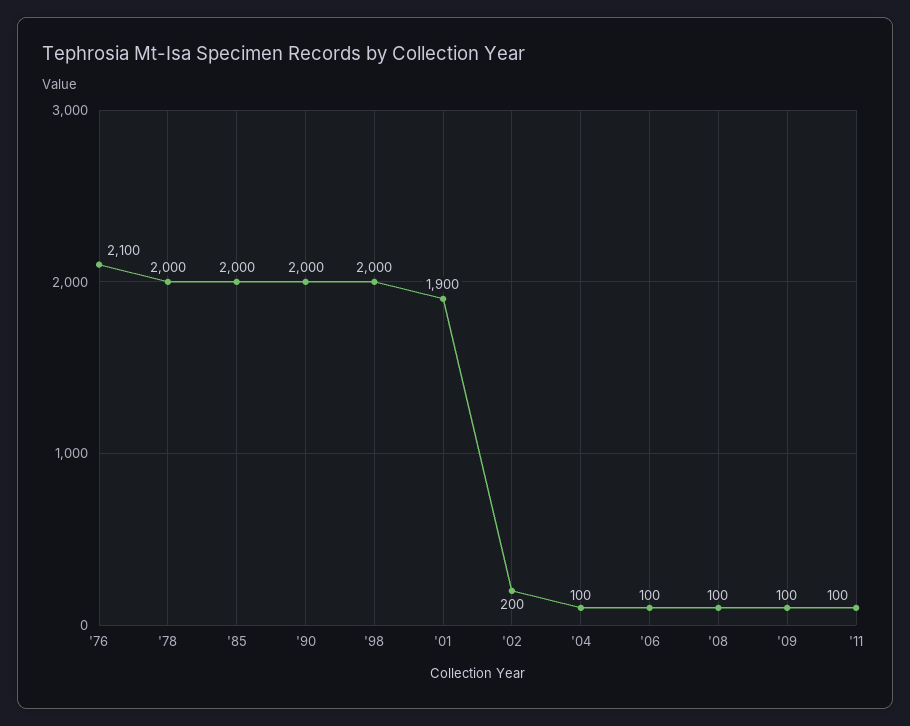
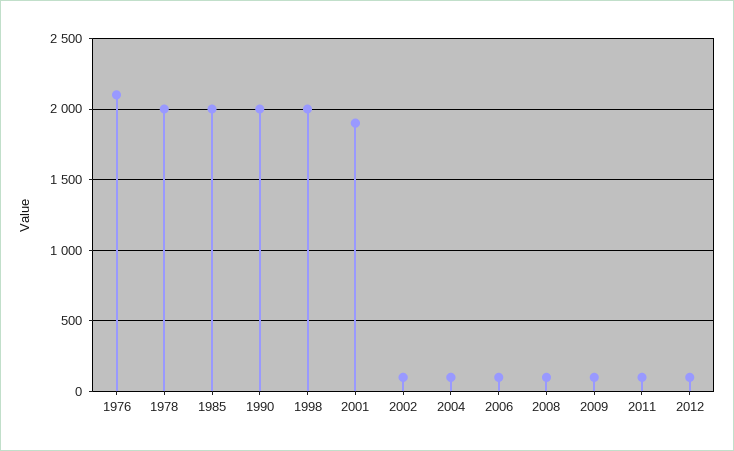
'02: 200 -> 100
2012: none -> 100

